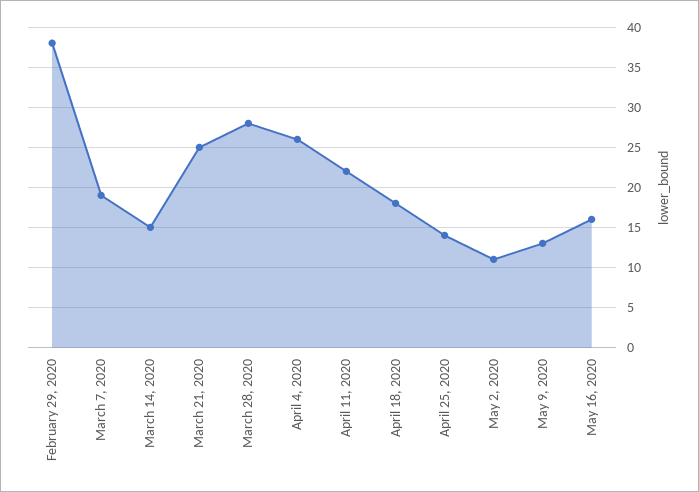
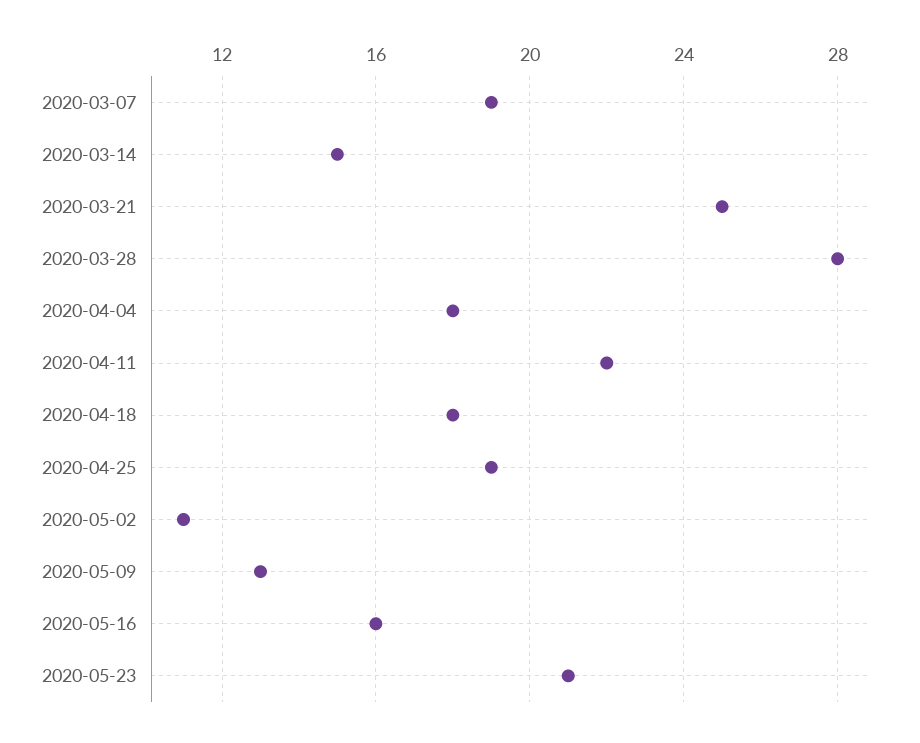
February 29, 2020: 38 -> none
April 4, 2020: 26 -> 18
April 25, 2020: 14 -> 19
2020-05-23: none -> 21

